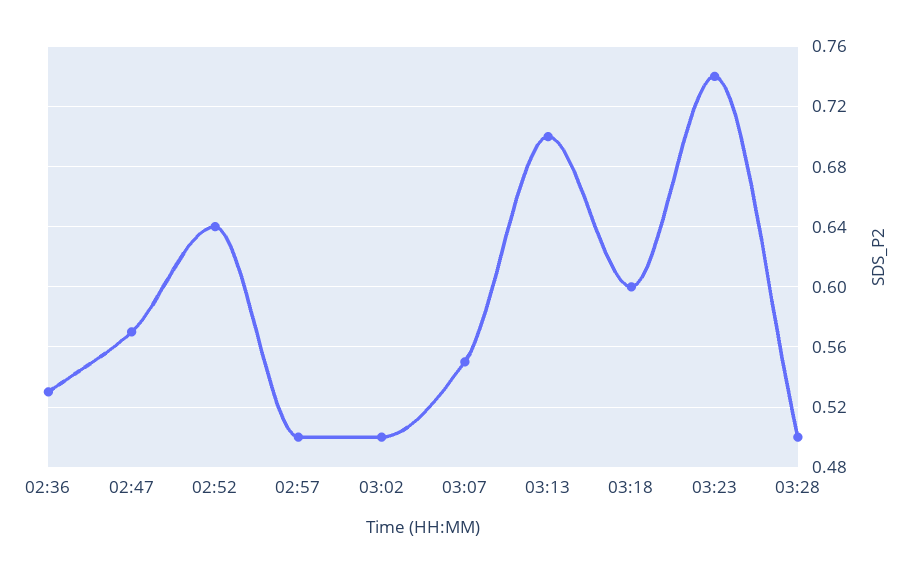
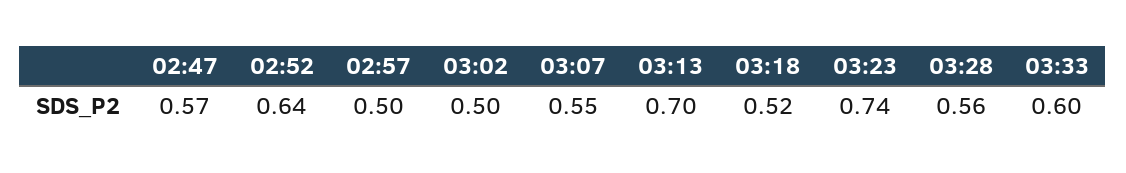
02:36: 0.53 -> none
03:18: 0.6 -> 0.52
03:28: 0.5 -> 0.56
03:33: none -> 0.6

